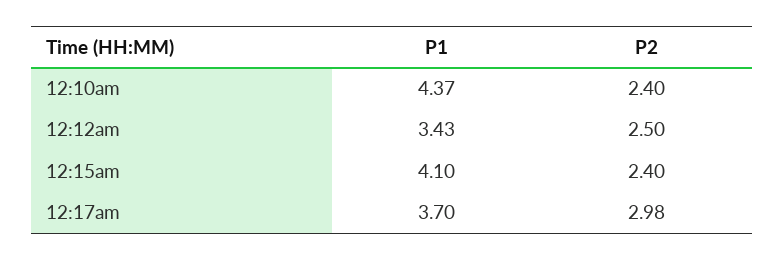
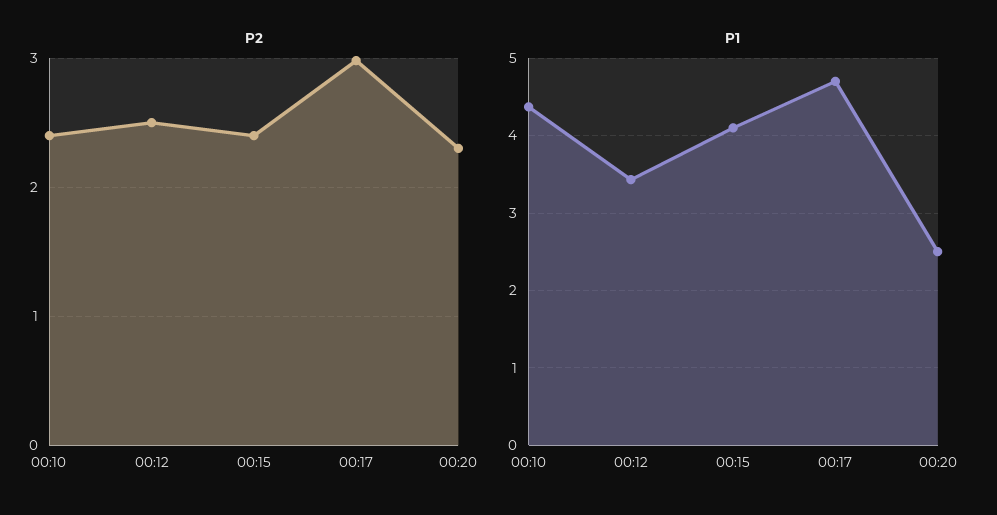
P1, 12:17am: 3.7 -> 4.7
P2, 00:20: none -> 2.3
P1, 00:20: none -> 2.5

